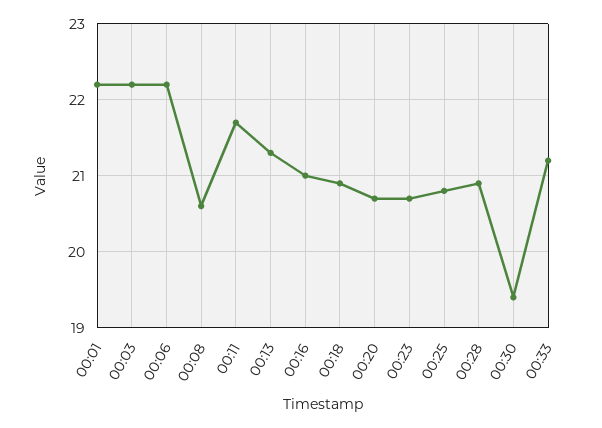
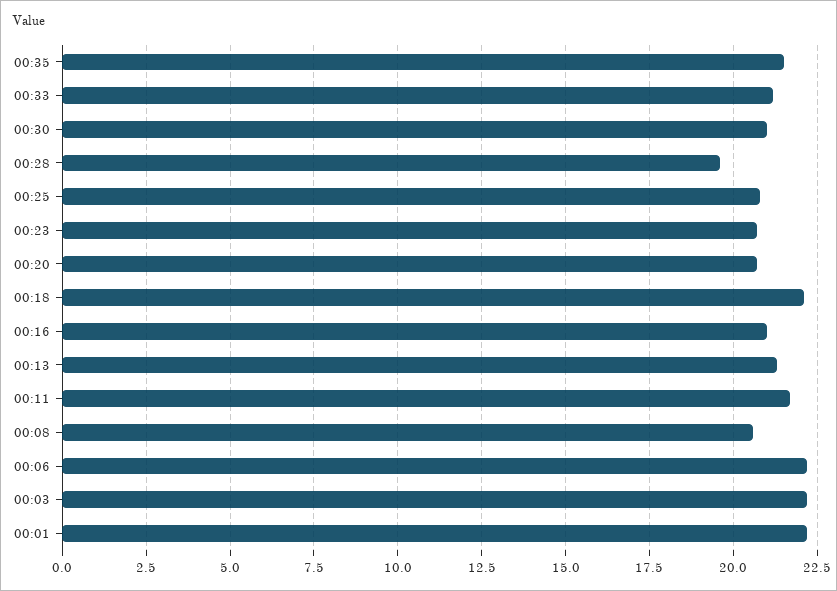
00:18: 20.9 -> 22
00:28: 20.9 -> 19.5
00:30: 19.4 -> 21
00:35: none -> 21.5

